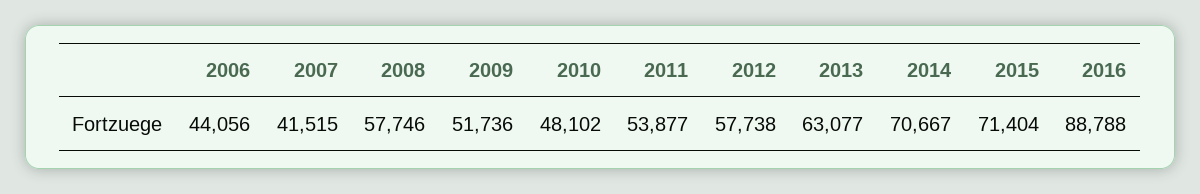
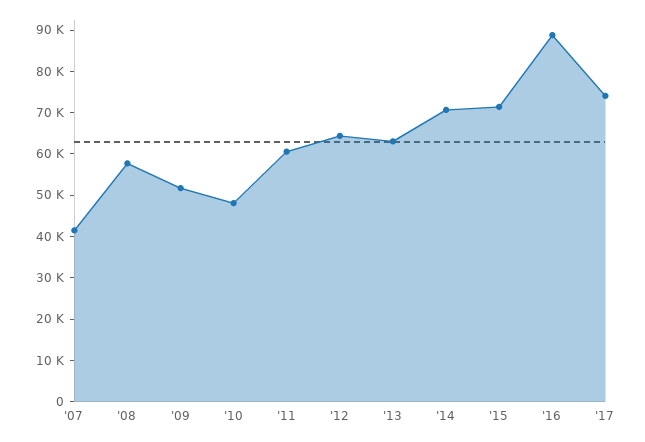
2006: 44056 -> none
2011: 53877 -> 60000
2012: 57738 -> 64000
'17: none -> 74000

